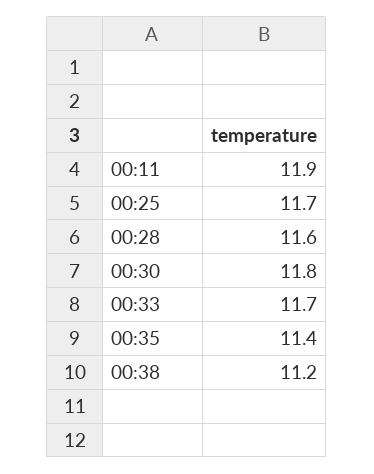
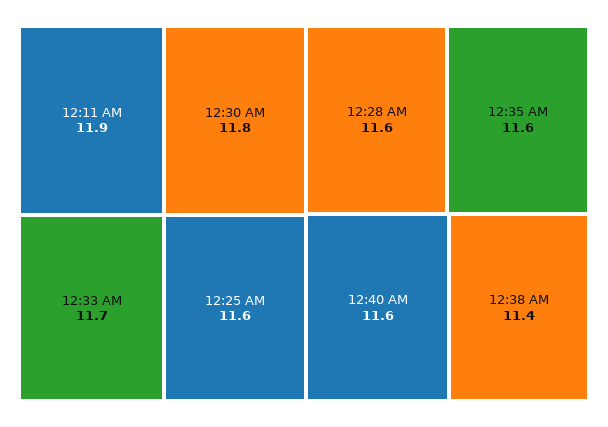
00:25: 11.7 -> 11.6
00:35: 11.4 -> 11.6
00:38: 11.2 -> 11.4
12:40 AM: none -> 11.6

